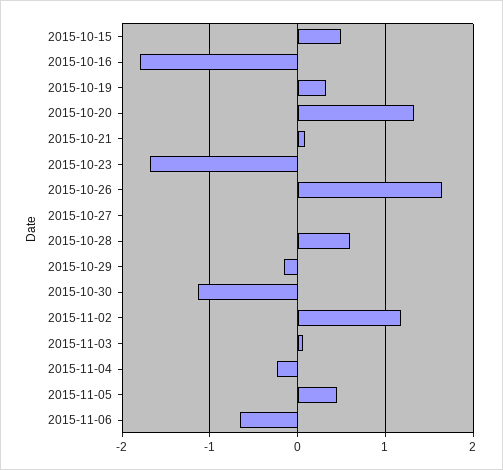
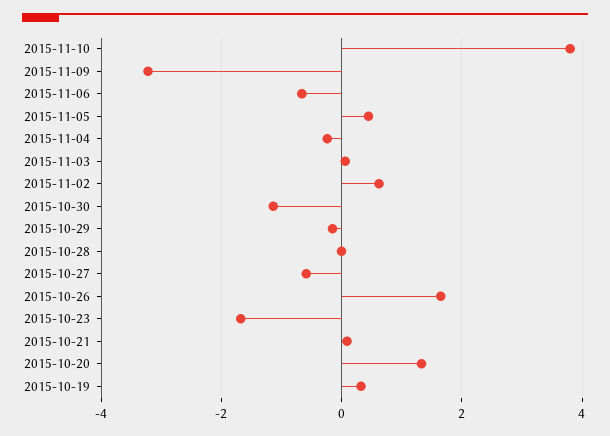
2015-10-15: 0.5 -> none
2015-10-16: -1.8 -> none
2015-10-27: 0 -> -0.6
2015-10-28: 0.6 -> 0
2015-11-02: 1.2 -> 0.6
2015-11-10: none -> 3.8
2015-11-09: none -> -3.2

